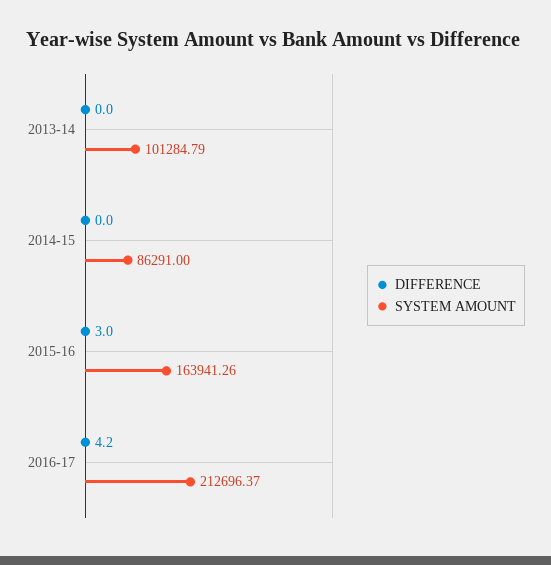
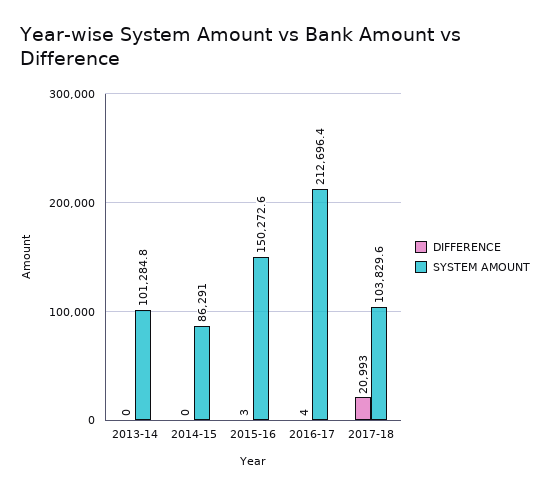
SYSTEM AMOUNT, 2015-16: 163941.26 -> 150272.6
DIFFERENCE, 2017-18: none -> 20993
SYSTEM AMOUNT, 2017-18: none -> 103829.6

